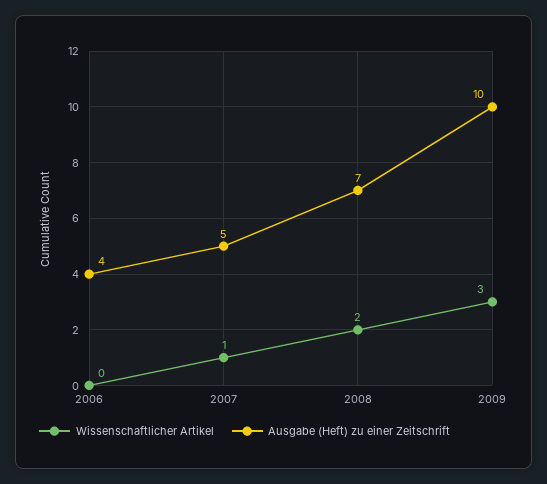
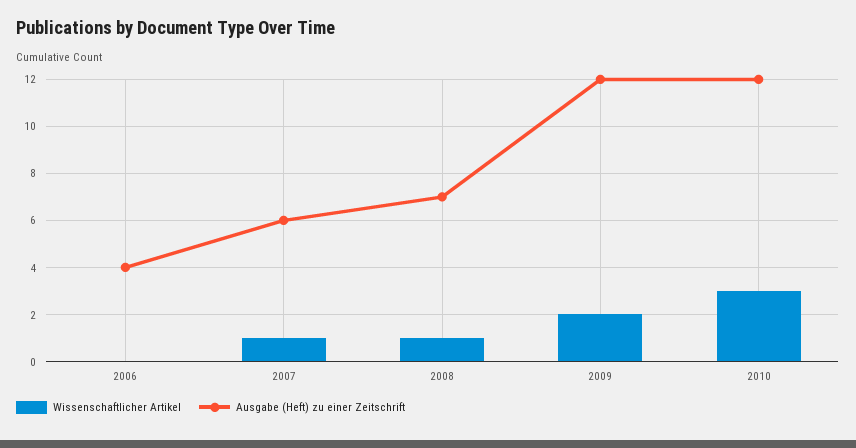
Ausgabe (Heft) zu einer Zeitschrift, 2007: 5 -> 6
Wissenschaftlicher Artikel, 2008: 2 -> 1
Wissenschaftlicher Artikel, 2009: 3 -> 2
Ausgabe (Heft) zu einer Zeitschrift, 2009: 10 -> 12
Wissenschaftlicher Artikel, 2010: none -> 3
Ausgabe (Heft) zu einer Zeitschrift, 2010: none -> 12

